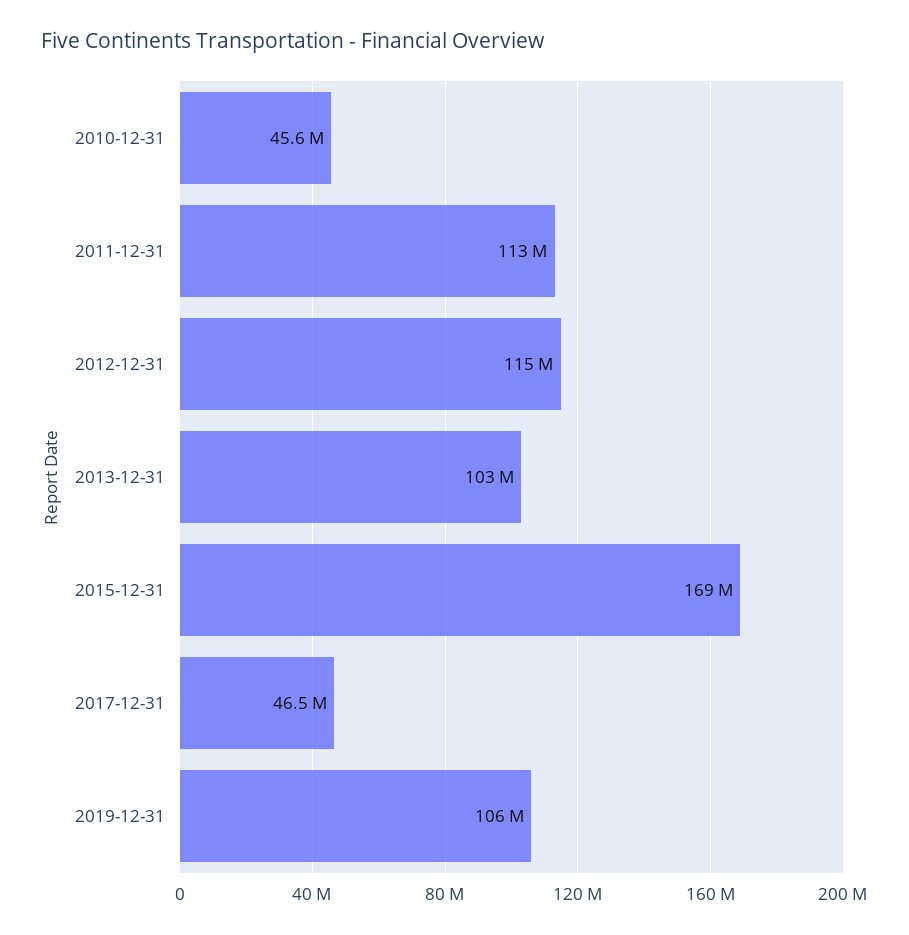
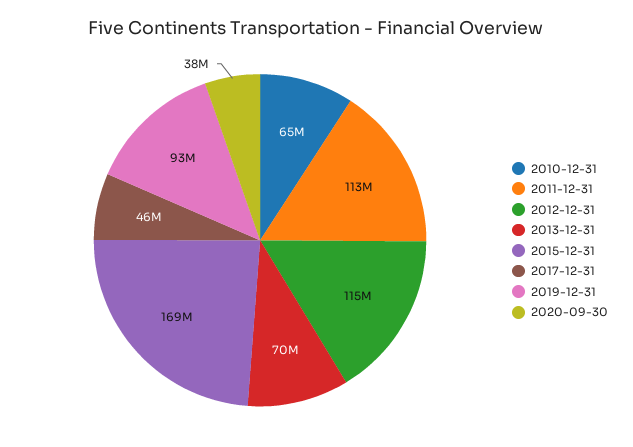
2010-12-31: 45600000 -> 65000000
2013-12-31: 103000000 -> 70000000
2019-12-31: 106000000 -> 93000000
2020-09-30: none -> 38000000

